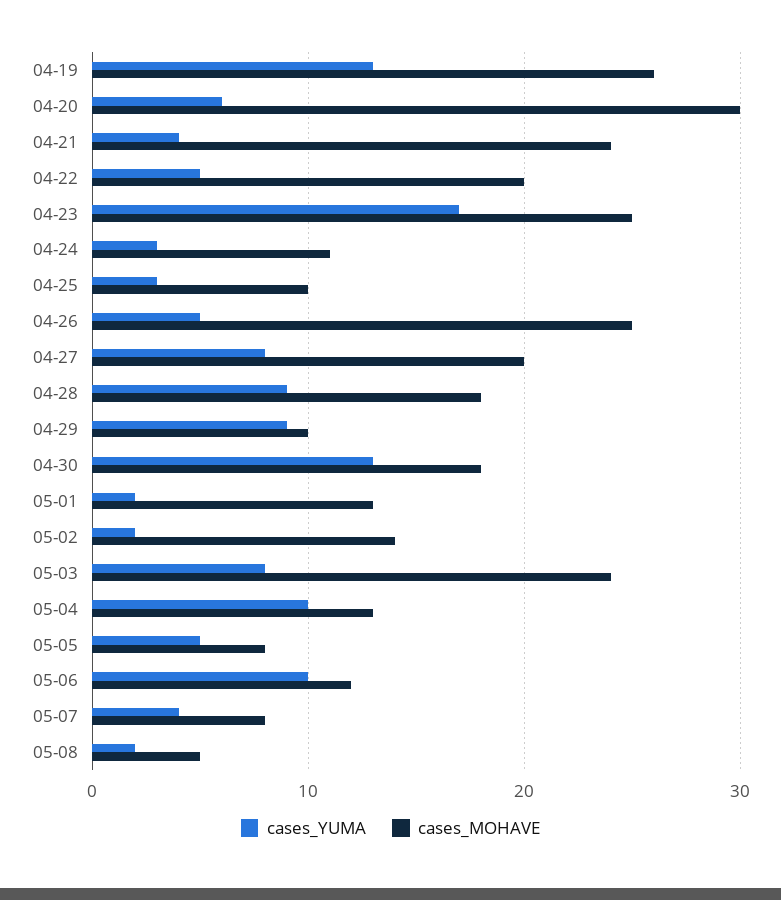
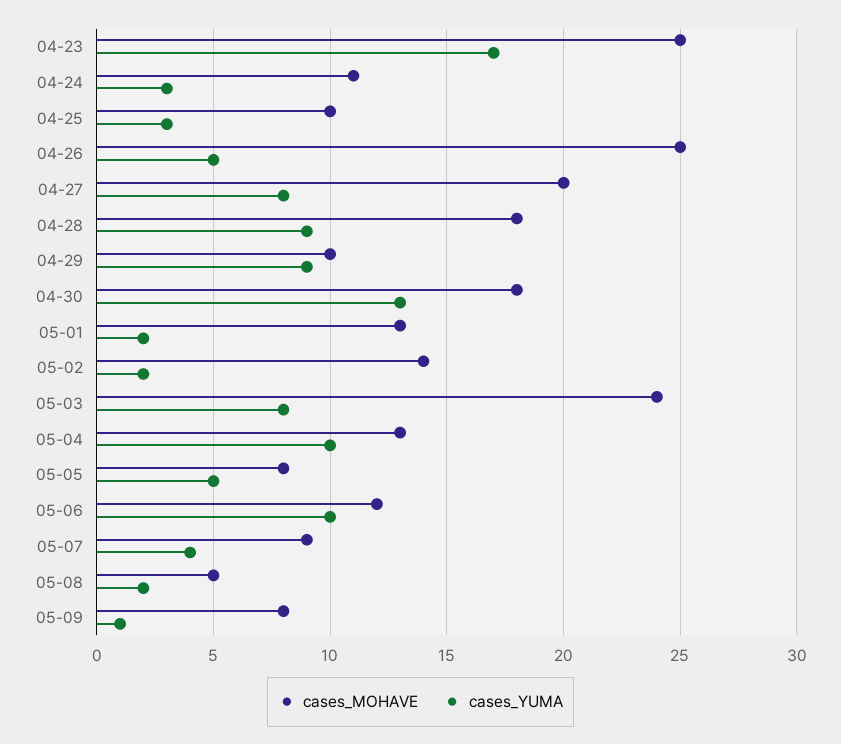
cases_YUMA, 04-19: 13 -> none
cases_MOHAVE, 04-19: 26 -> none
cases_YUMA, 04-20: 6 -> none
cases_MOHAVE, 04-20: 30 -> none
cases_YUMA, 04-21: 4 -> none
cases_MOHAVE, 04-21: 24 -> none
cases_YUMA, 04-22: 5 -> none
cases_MOHAVE, 04-22: 20 -> none
cases_MOHAVE, 05-07: 8 -> 9
cases_MOHAVE, 05-09: none -> 8
cases_YUMA, 05-09: none -> 1

